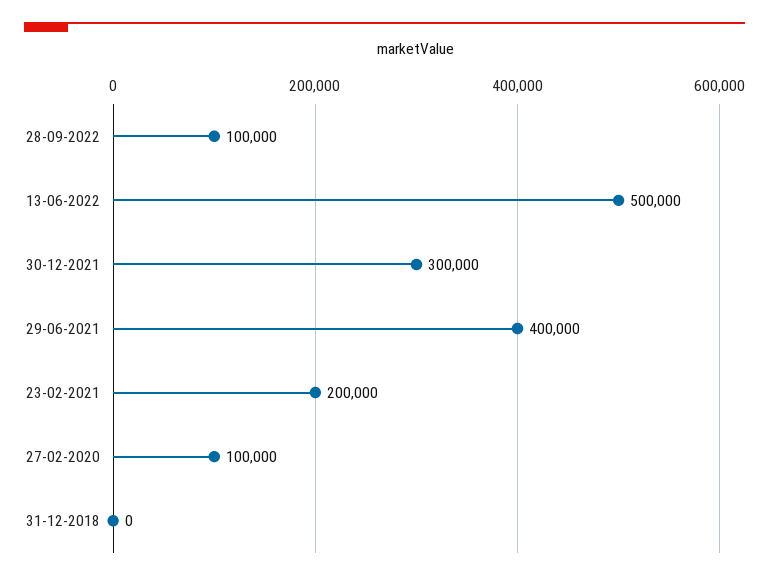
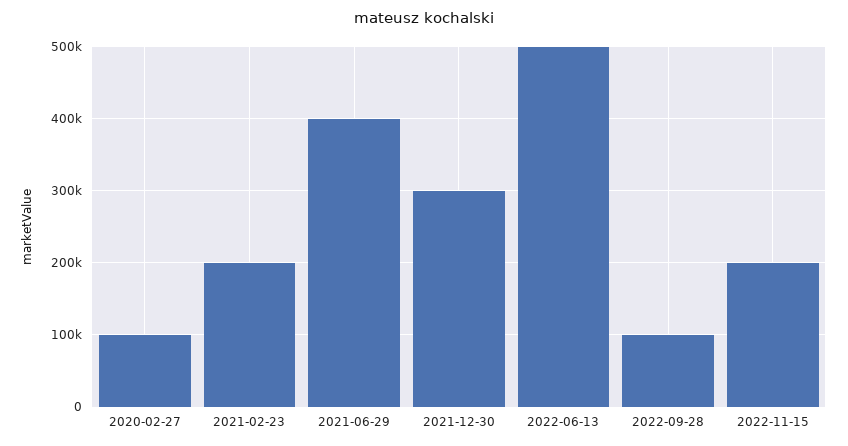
31-12-2018: 0 -> none
2022-11-15: none -> 200000

